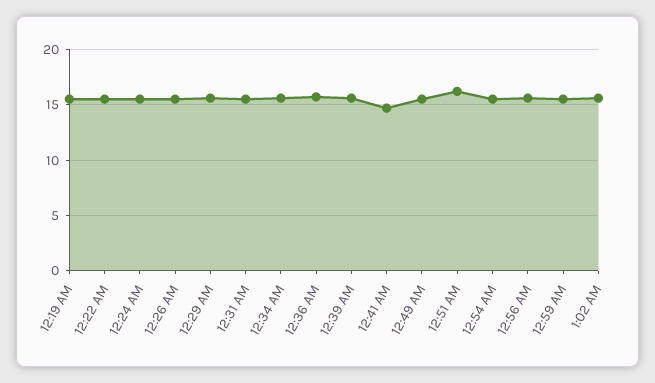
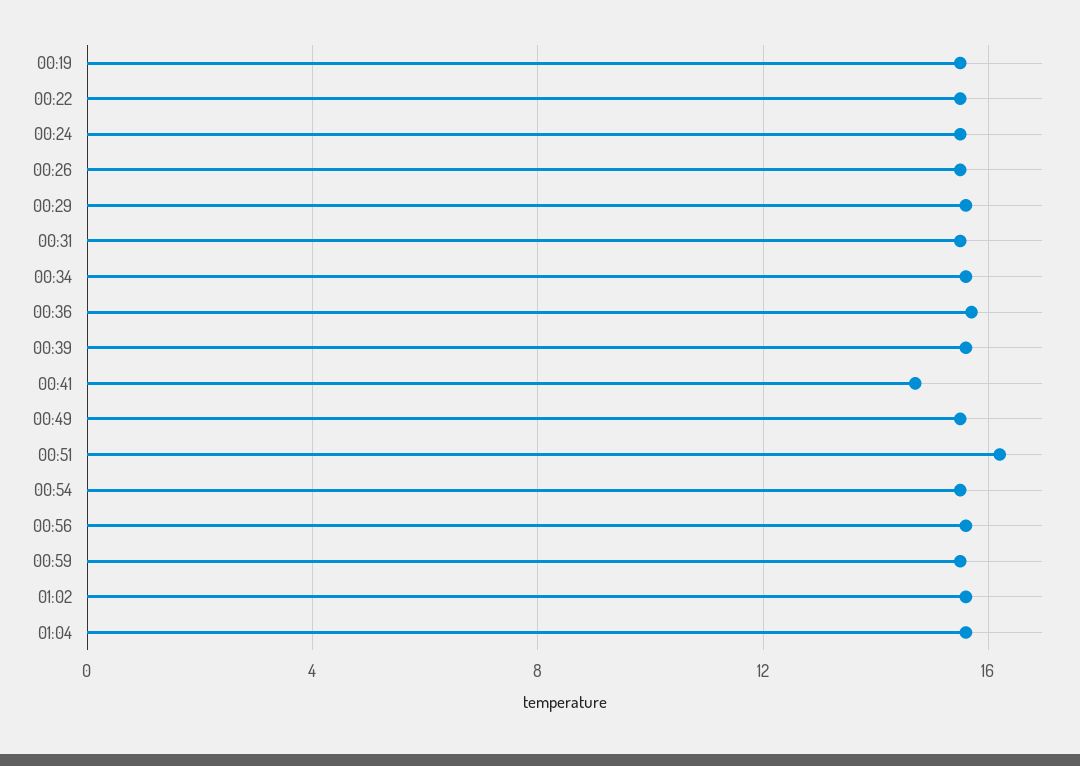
01:04: none -> 15.5

